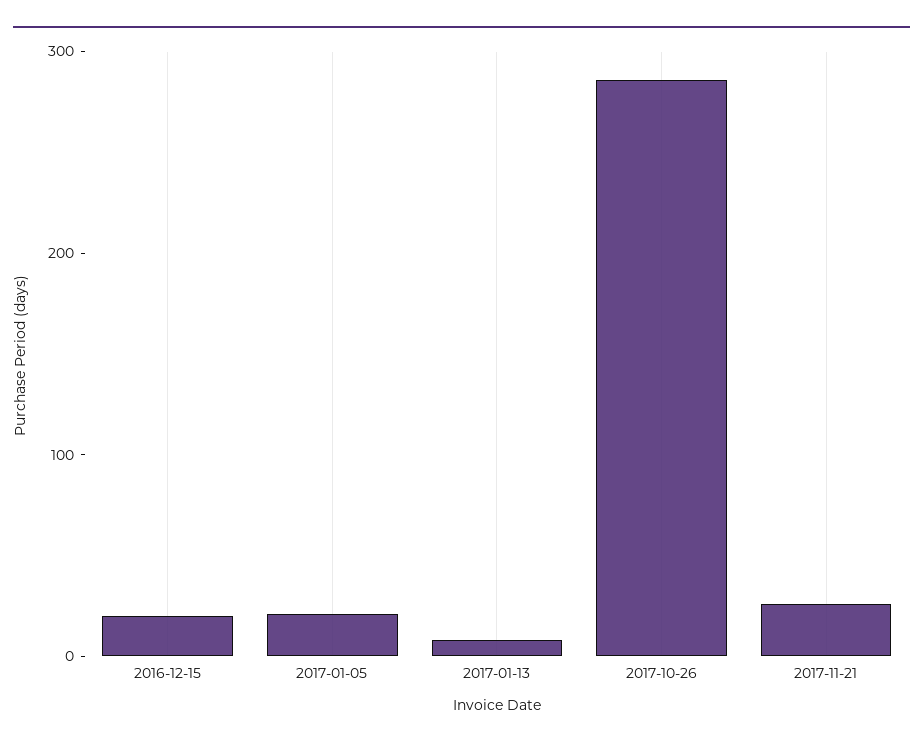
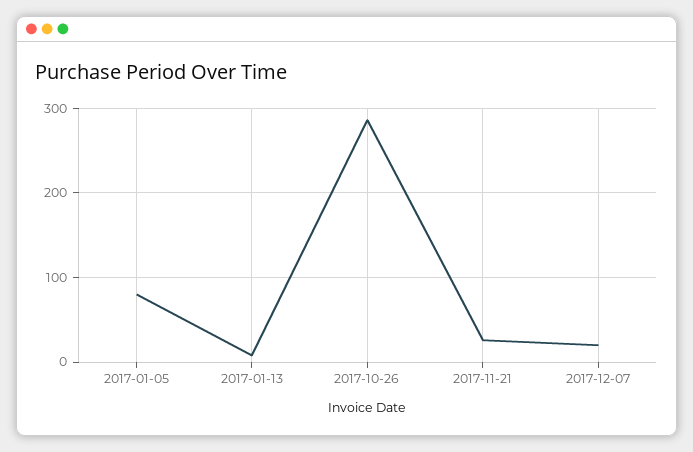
2016-12-15: 20 -> none
2017-01-05: 20 -> 80
2017-12-07: none -> 20

